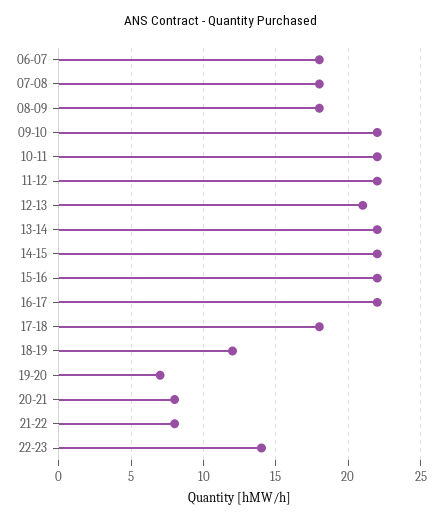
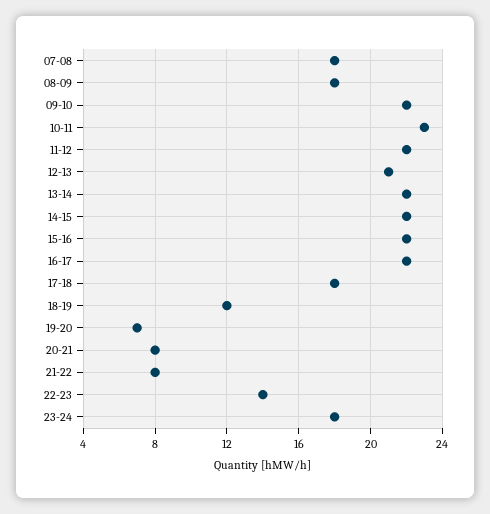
06-07: 18 -> none
10-11: 22 -> 23
23-24: none -> 18

